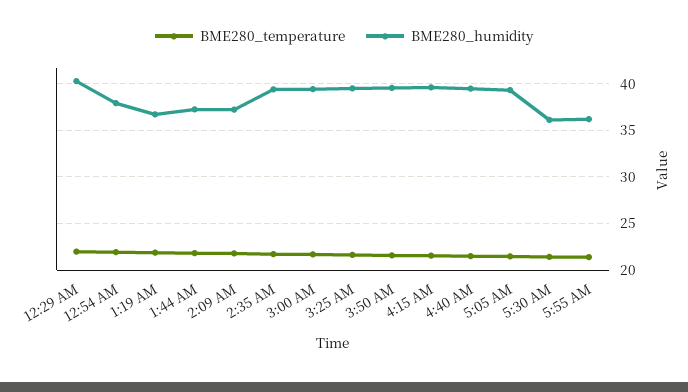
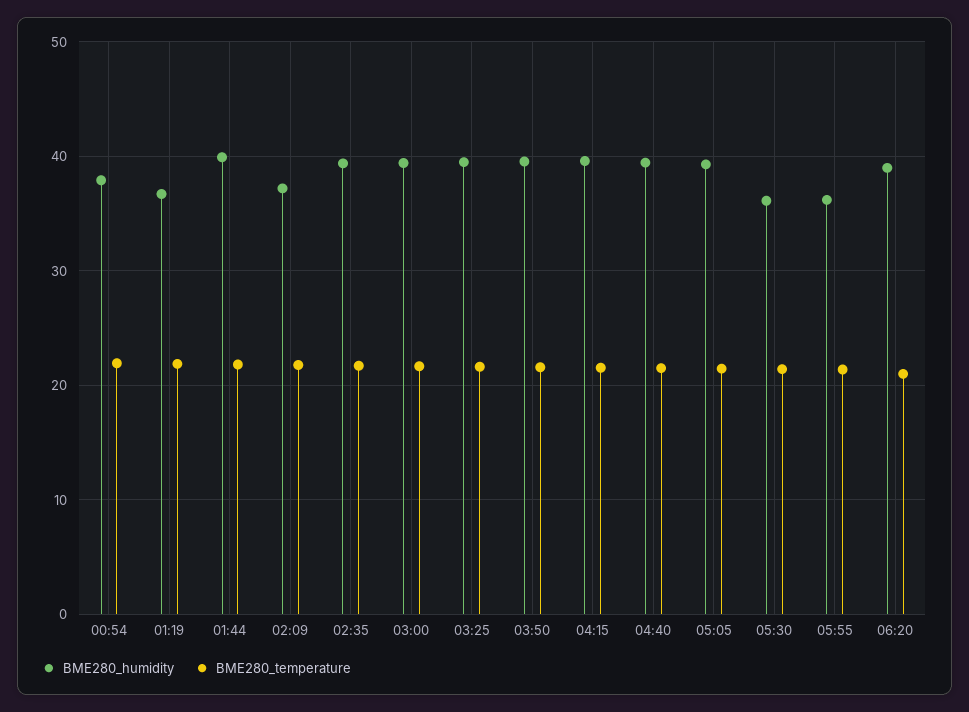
BME280_temperature, 12:29 AM: 22 -> none
BME280_humidity, 12:29 AM: 40 -> none
BME280_humidity, 1:44 AM: 37 -> 40
BME280_humidity, 06:20: none -> 39
BME280_temperature, 06:20: none -> 21

